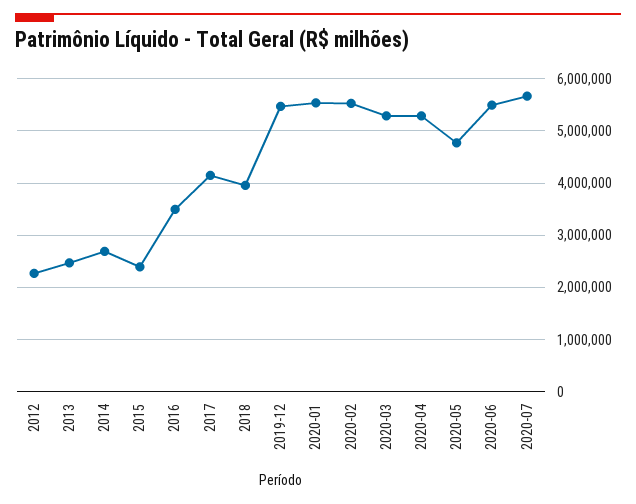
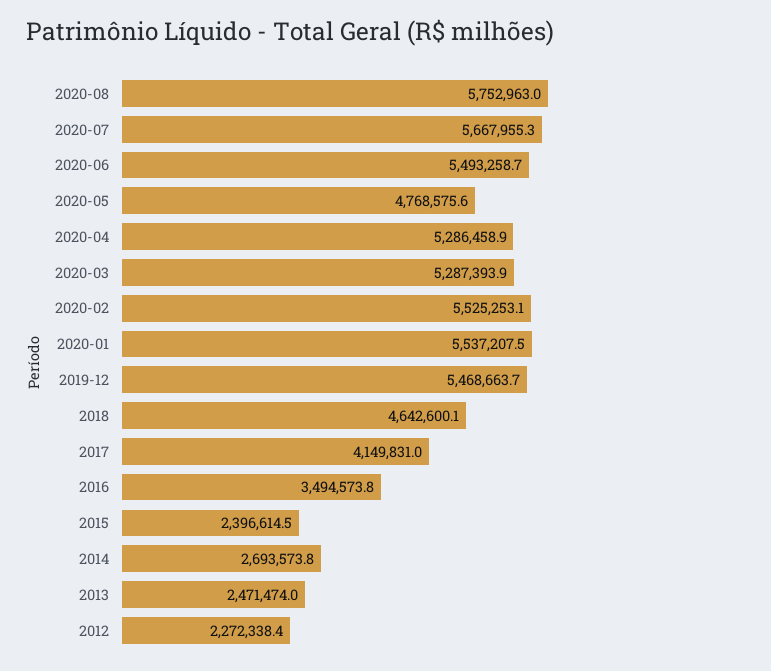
2018: 4000000 -> 4642600.1
2020-08: none -> 5752963

